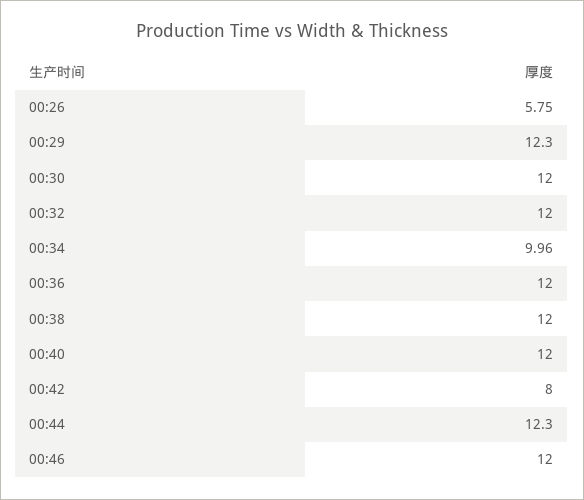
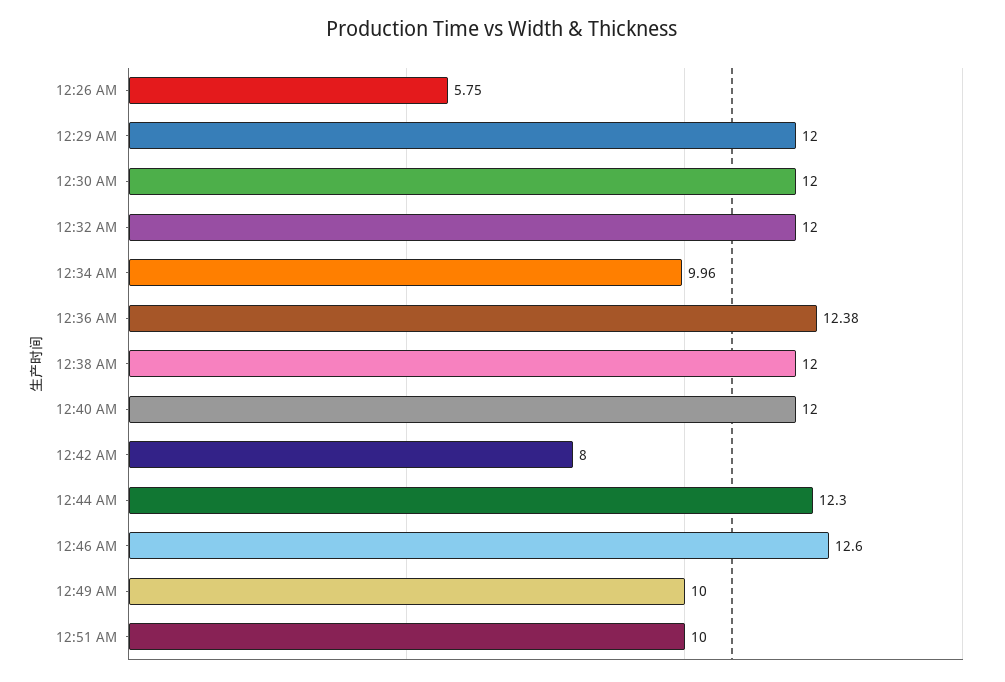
00:29: 12.3 -> 12
00:36: 12 -> 12.38
00:46: 12 -> 12.6
12:49 AM: none -> 10
12:51 AM: none -> 10

